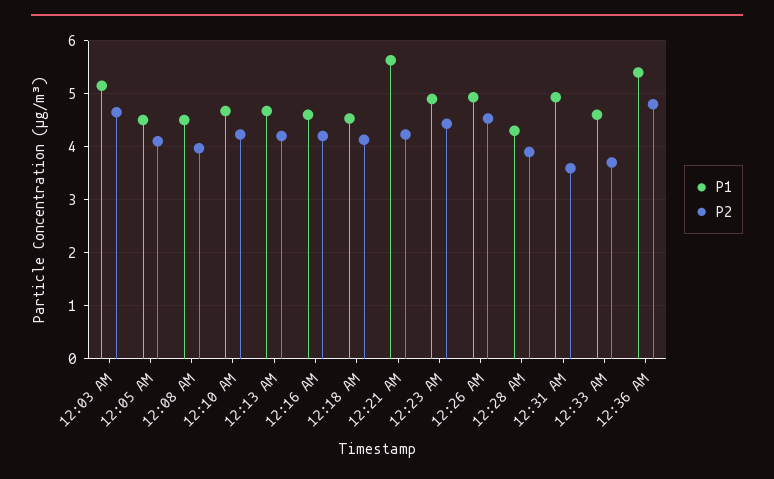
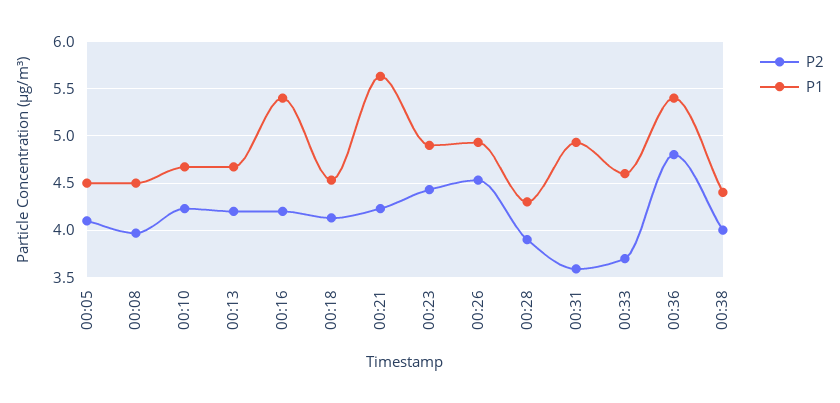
P1, 12:03 AM: 5.2 -> none
P2, 12:03 AM: 4.6 -> none
P1, 12:16 AM: 4.6 -> 5.4
P2, 00:38: none -> 4
P1, 00:38: none -> 4.4

